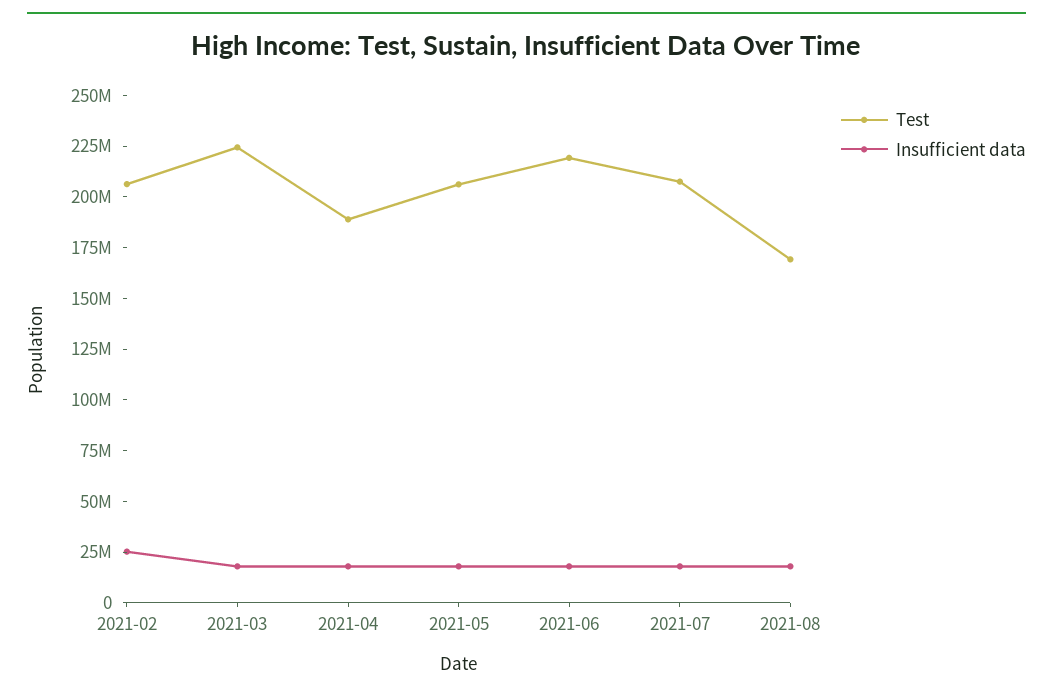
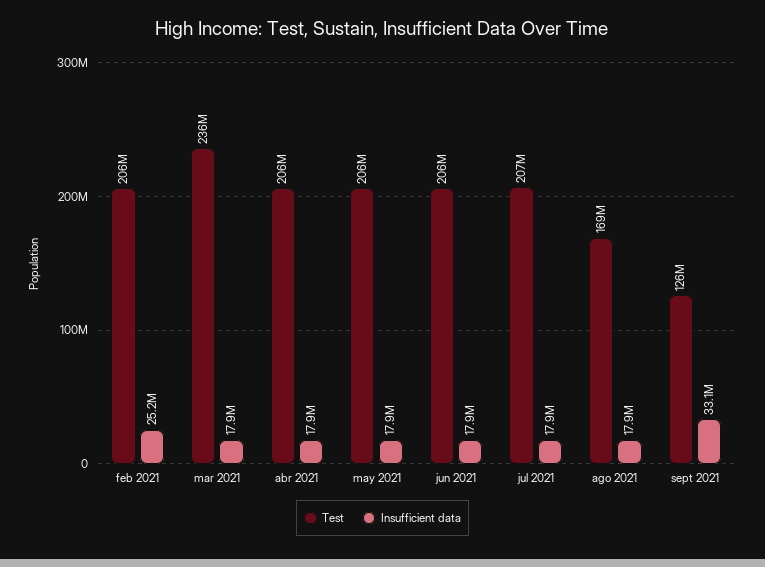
Test, 2021-03: 225000000 -> 236000000
Test, 2021-04: 190000000 -> 206000000
Test, 2021-06: 220000000 -> 206000000
Test, sept 2021: none -> 126000000
Insufficient data, sept 2021: none -> 33100000

